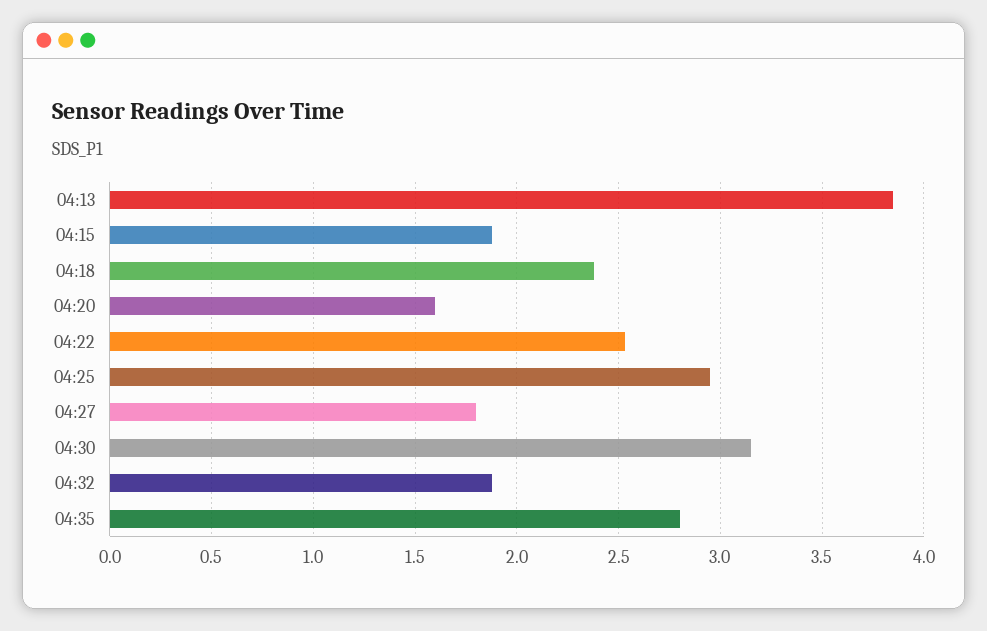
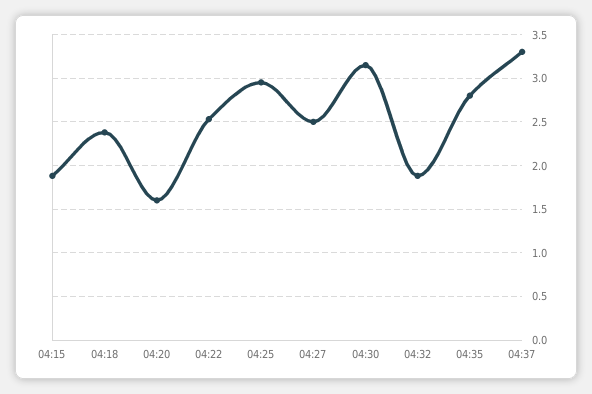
04:13: 3.85 -> none
04:27: 1.8 -> 2.5
04:37: none -> 3.3

